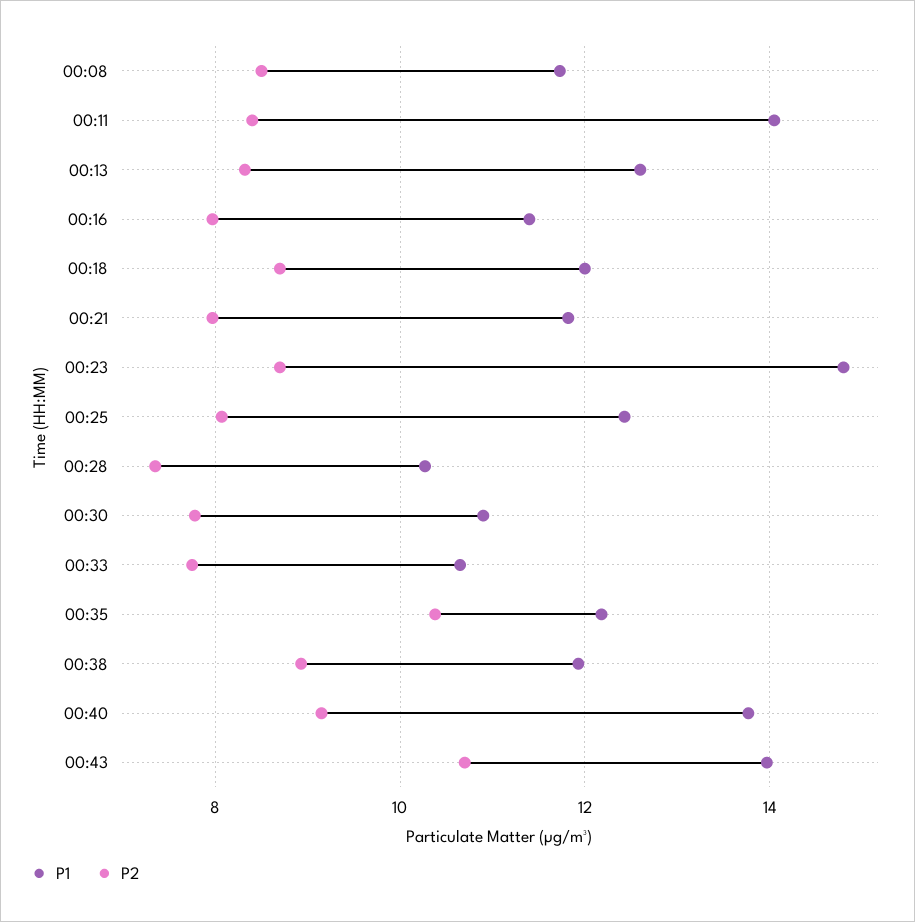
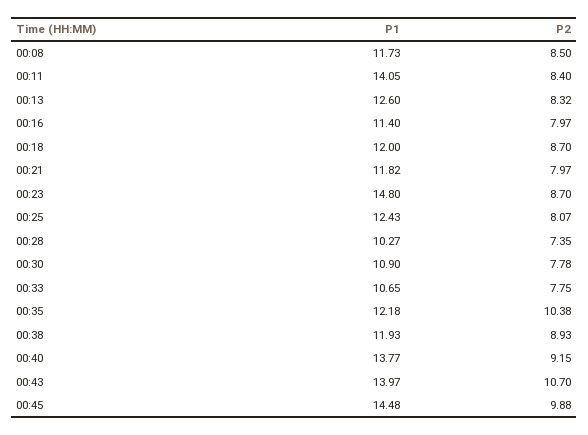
P1, 00:45: none -> 14.48
P2, 00:45: none -> 9.88

